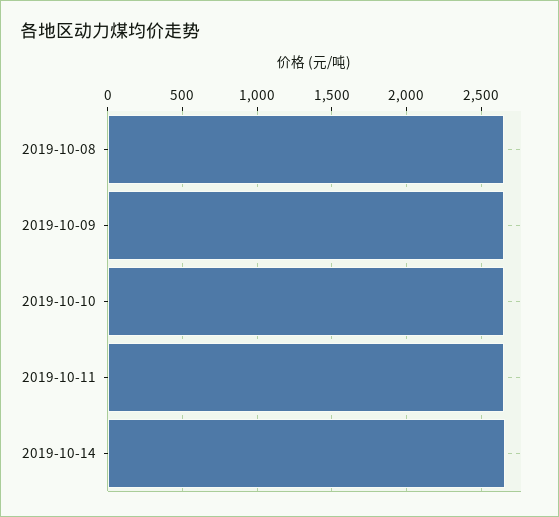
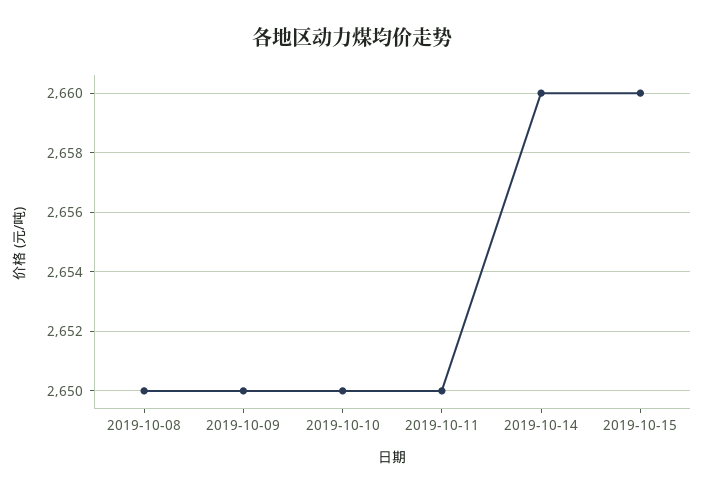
2019-10-15: none -> 2660

